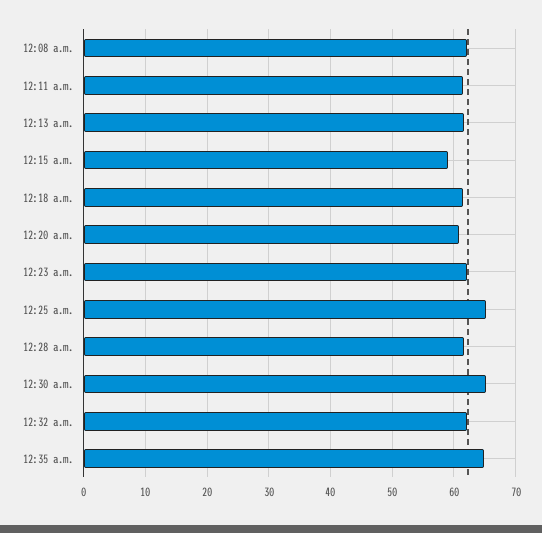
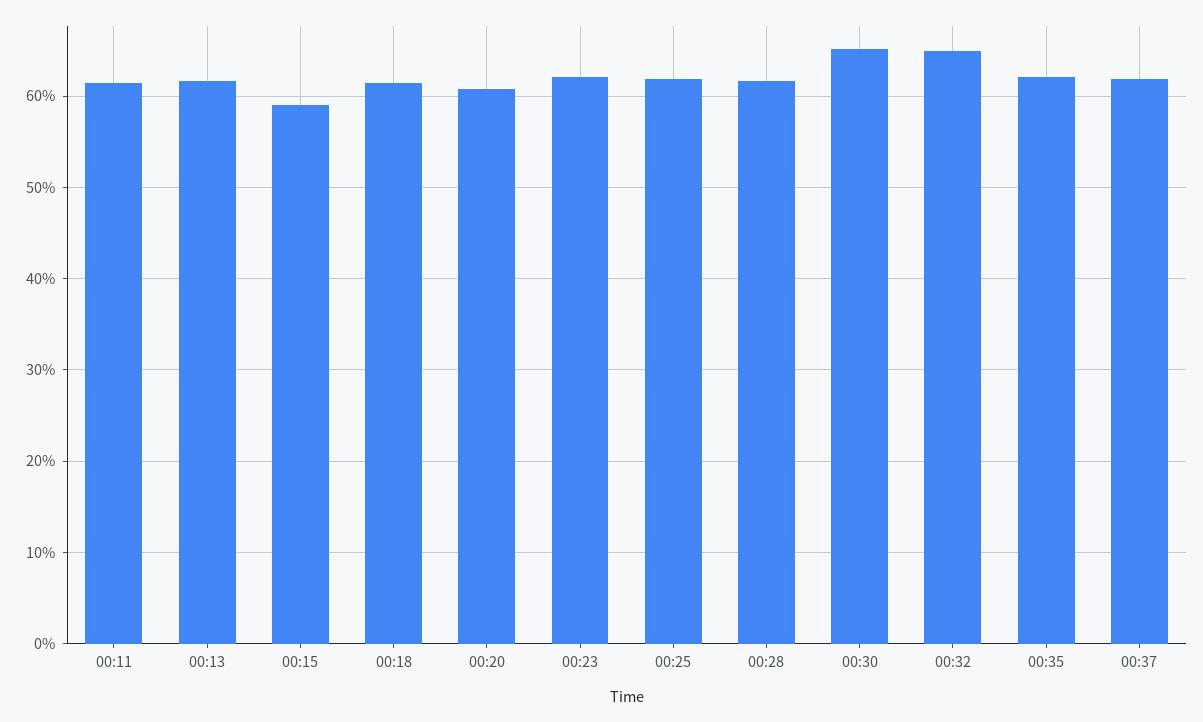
12:08 a.m.: 62 -> none
12:25 a.m.: 65 -> 62
12:32 a.m.: 62 -> 65
12:35 a.m.: 65 -> 62
00:37: none -> 62

